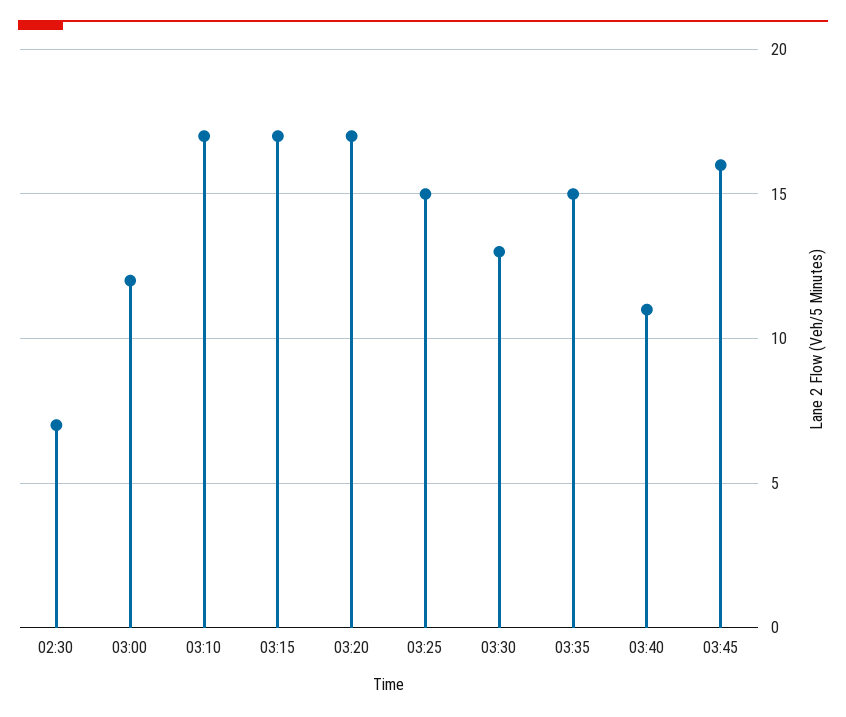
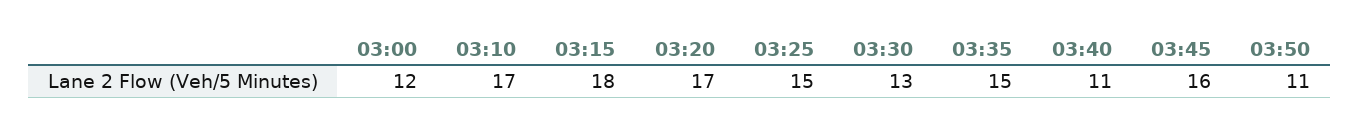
02:30: 7 -> none
03:15: 17 -> 18
03:50: none -> 11

